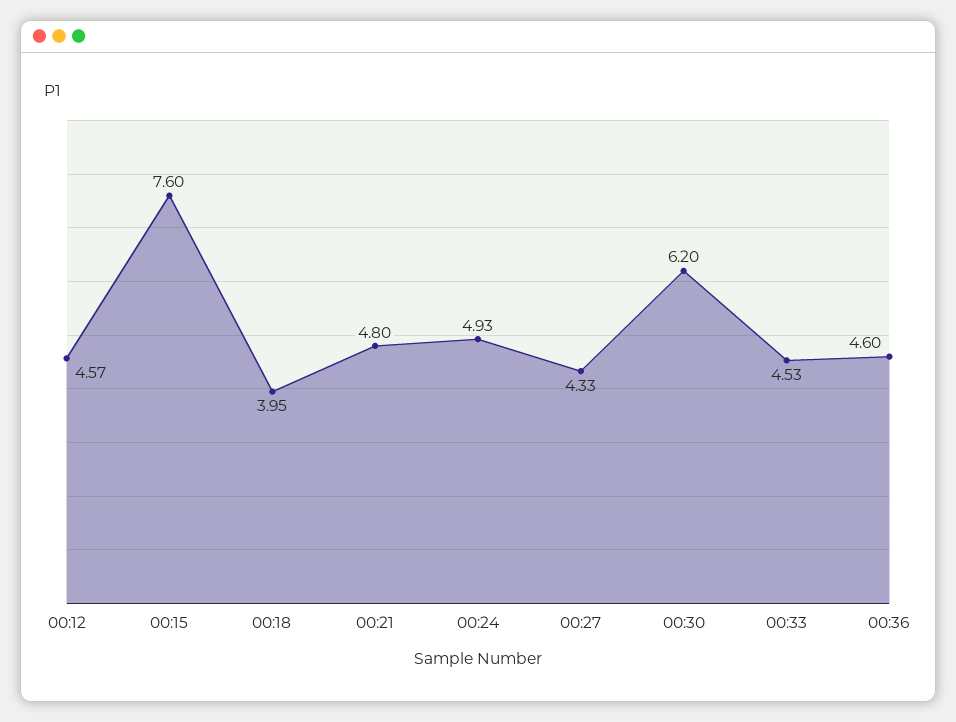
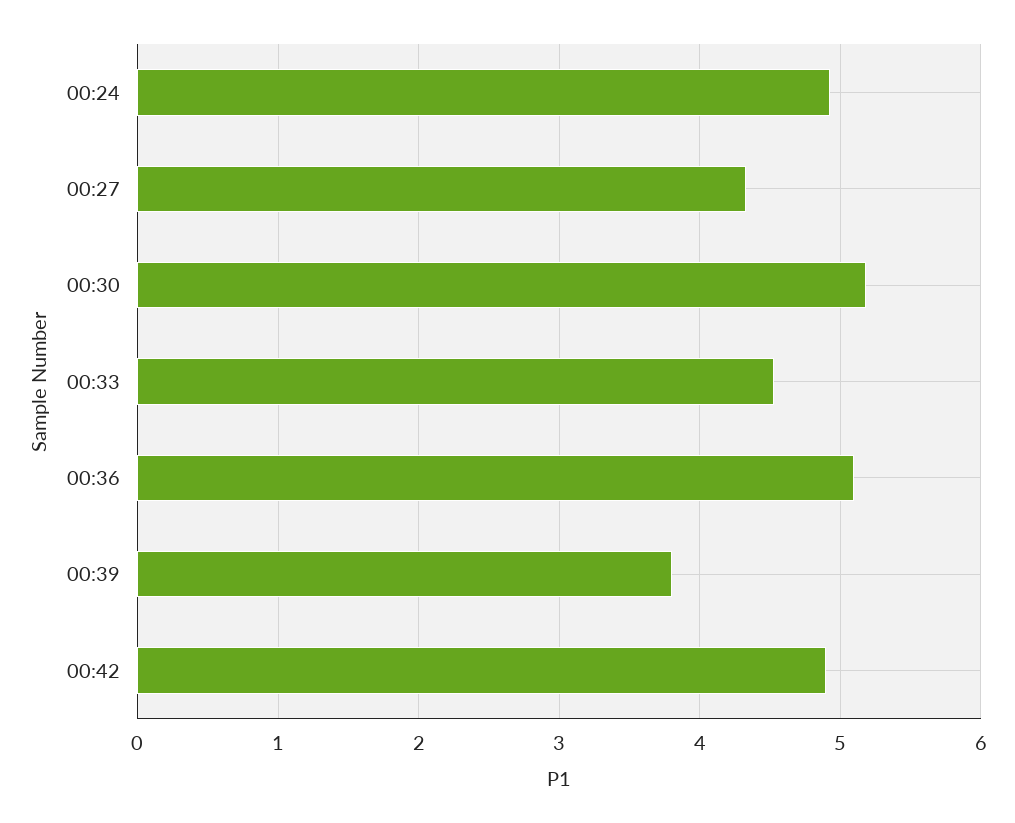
00:12: 4.57 -> none
00:15: 7.6 -> none
00:18: 3.95 -> none
00:21: 4.8 -> none
00:30: 6.2 -> 5.2
00:36: 4.6 -> 5.1
00:39: none -> 3.8
00:42: none -> 4.9

